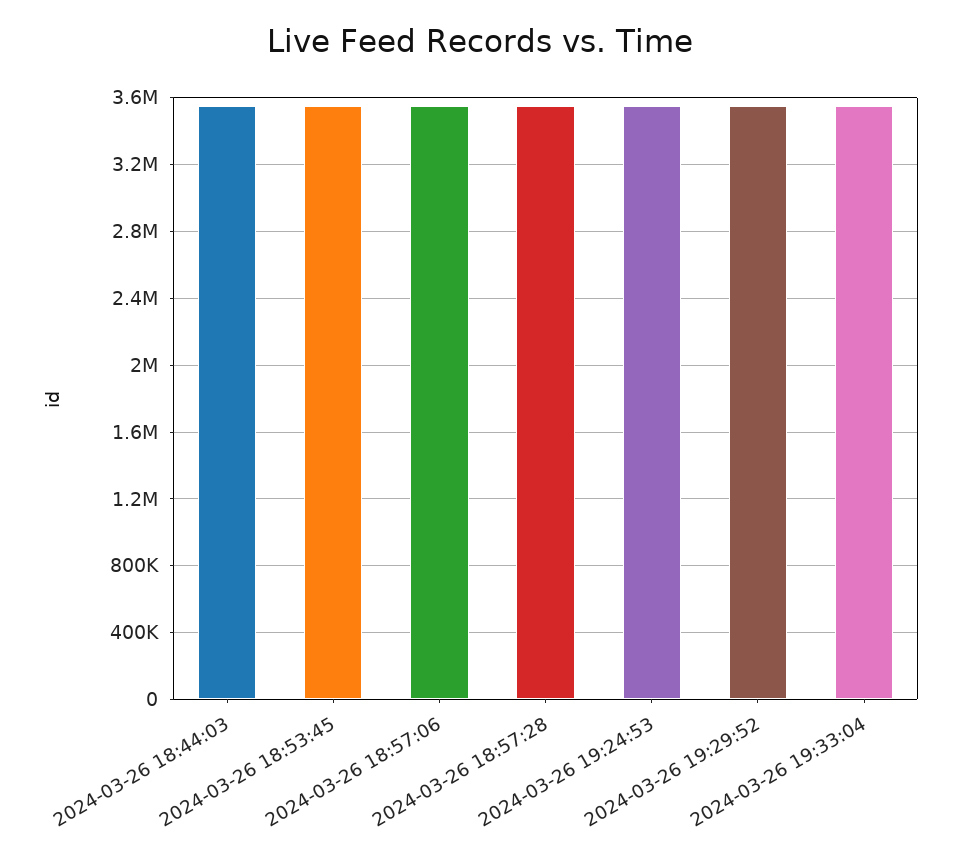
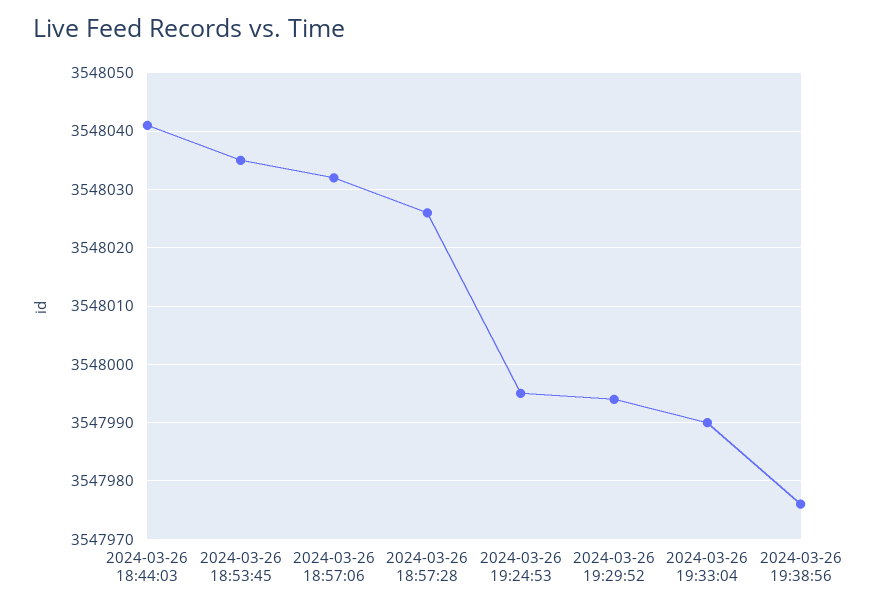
2024-03-26 19:38:56: none -> 3547975

